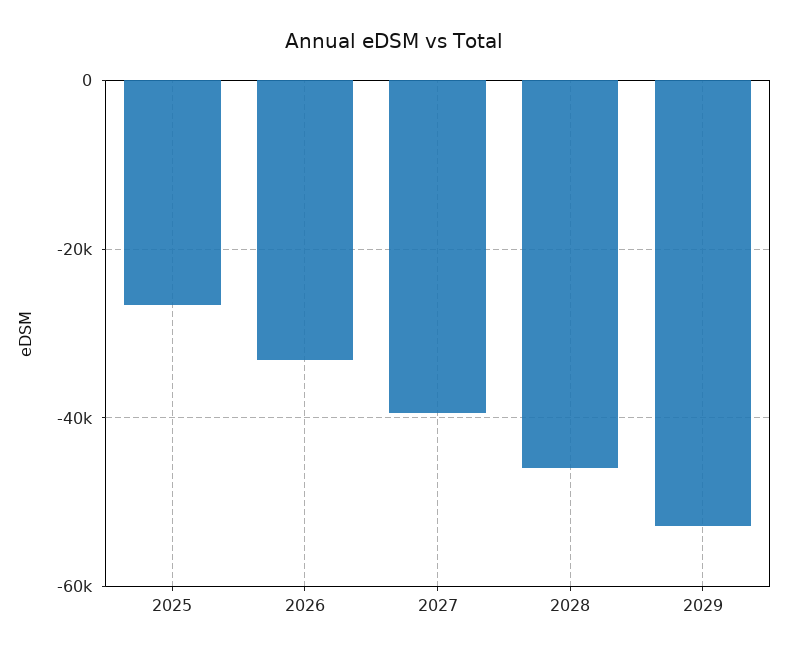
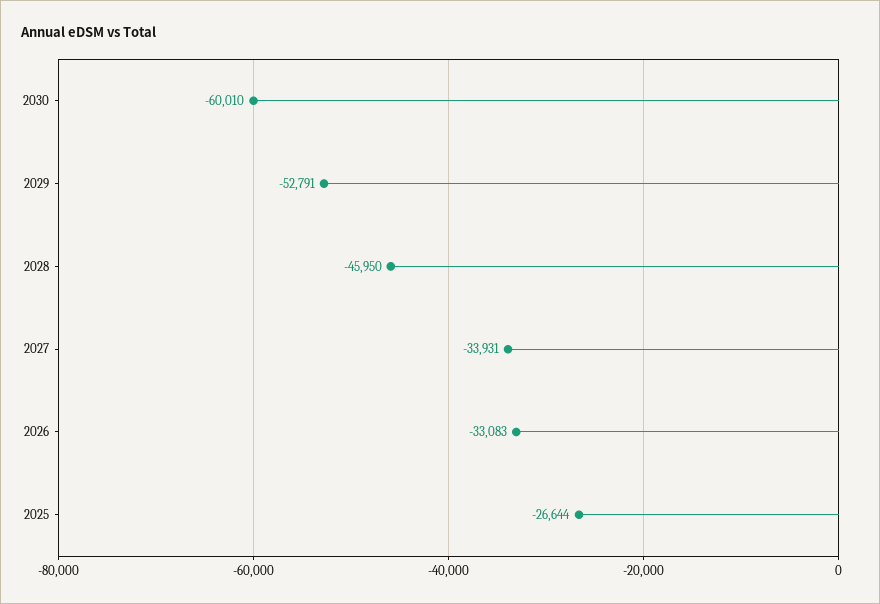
2027: -40000 -> -33931
2030: none -> -60010

